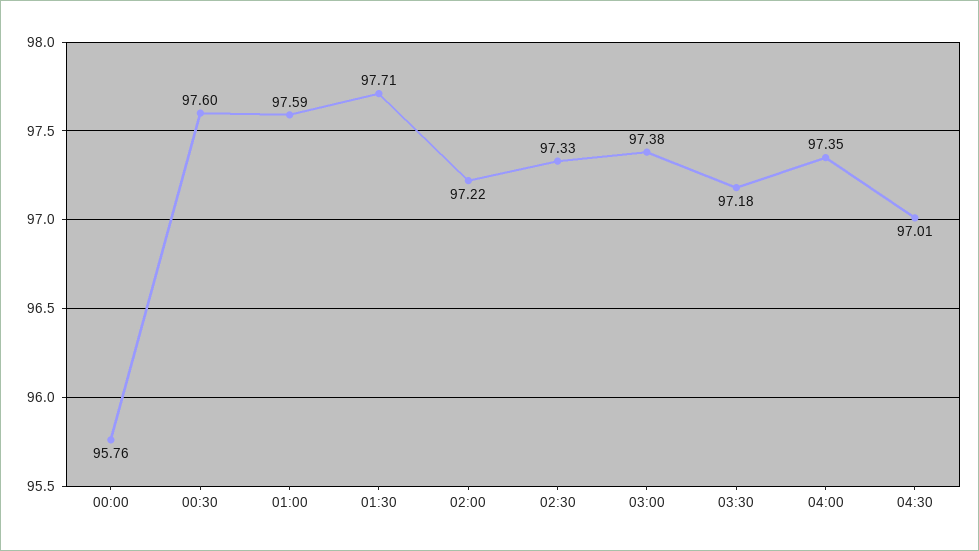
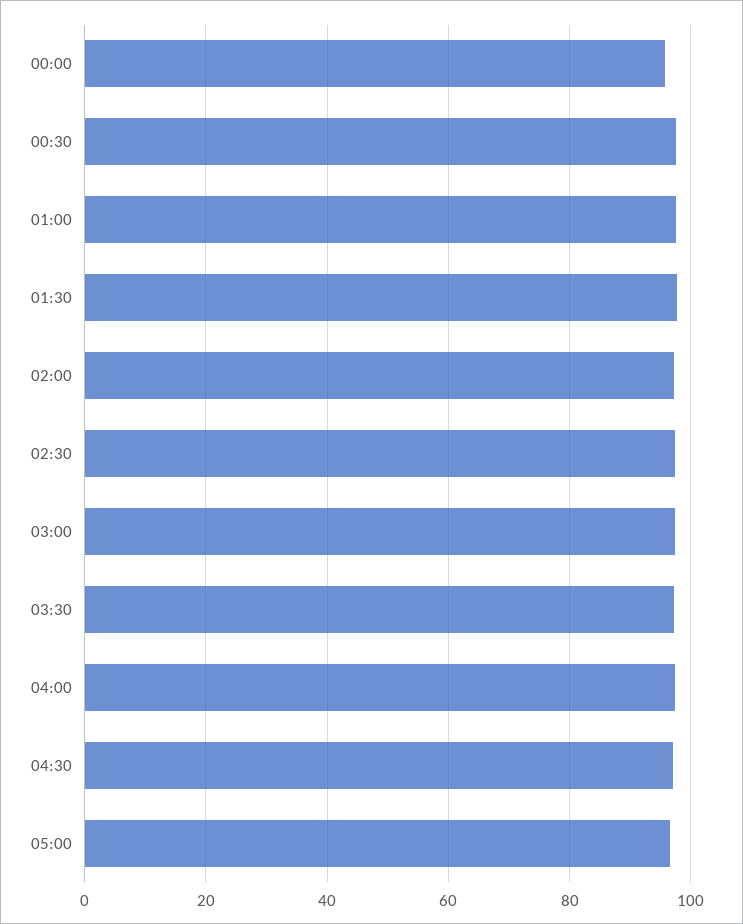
05:00: none -> 96

